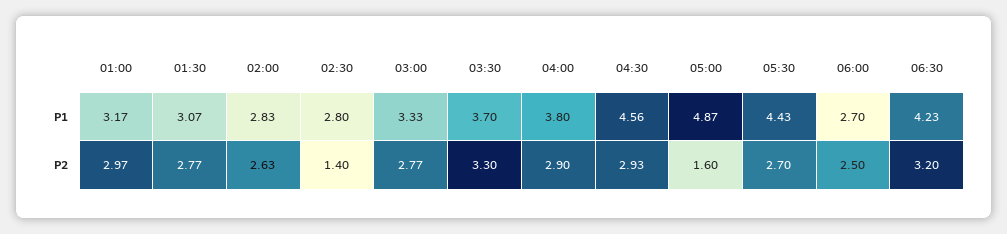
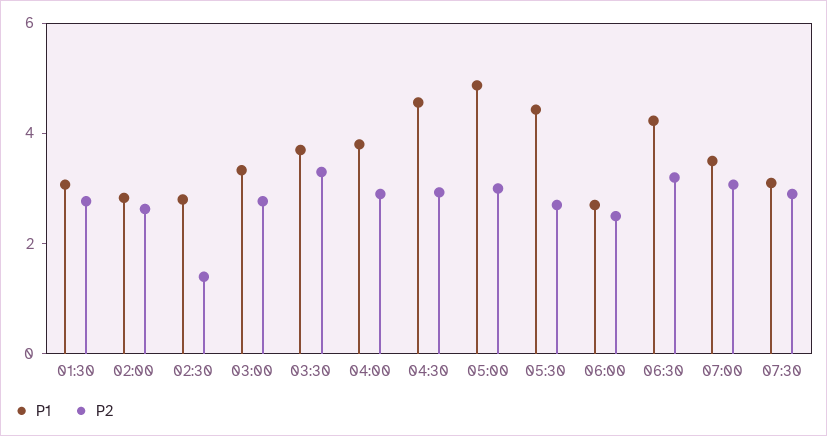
P1, 01:00: 3.17 -> none
P2, 01:00: 2.97 -> none
P2, 05:00: 1.6 -> 3
P1, 07:00: none -> 3.5
P2, 07:00: none -> 3
P1, 07:30: none -> 3
P2, 07:30: none -> 3

